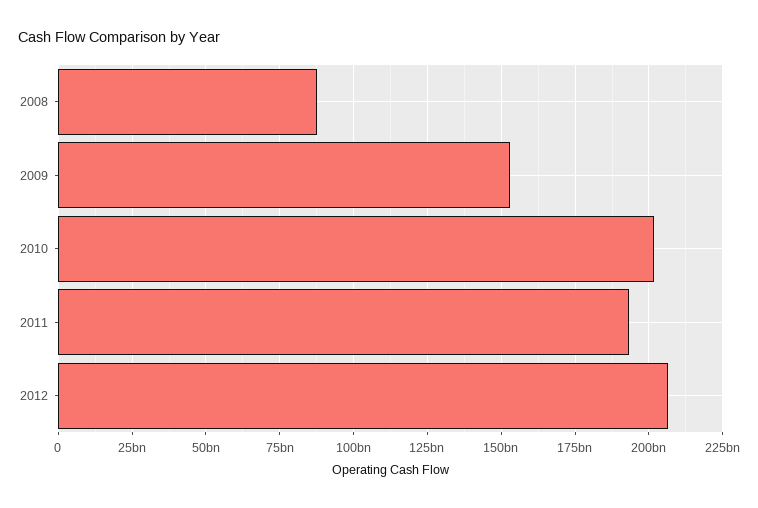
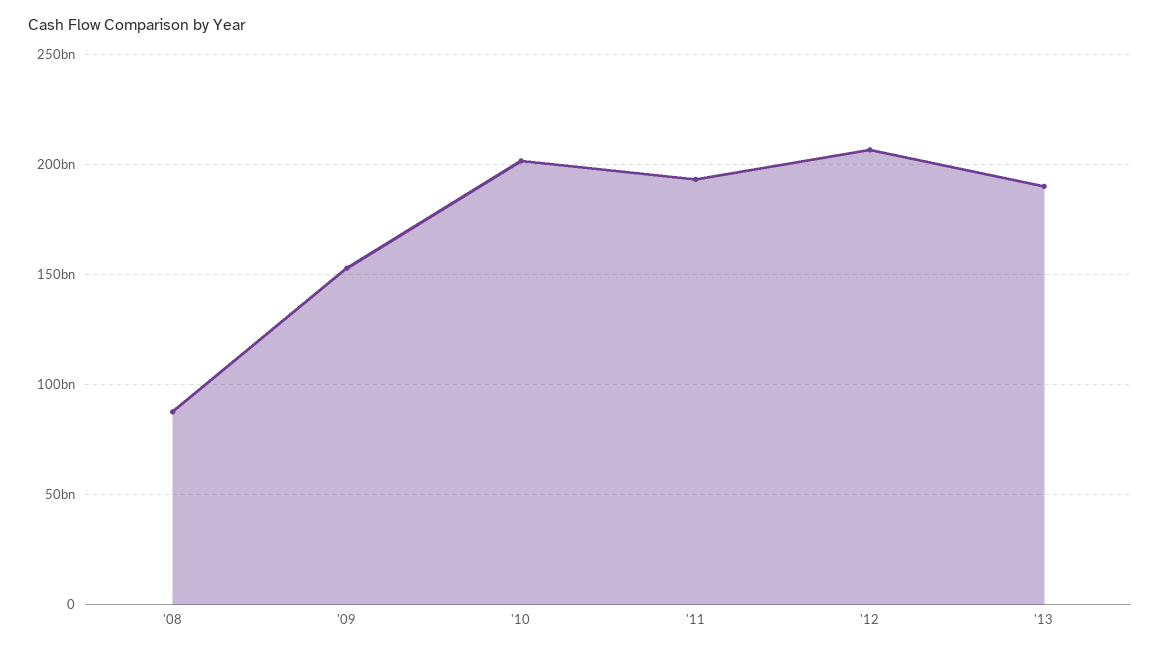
'13: none -> 190000000000

